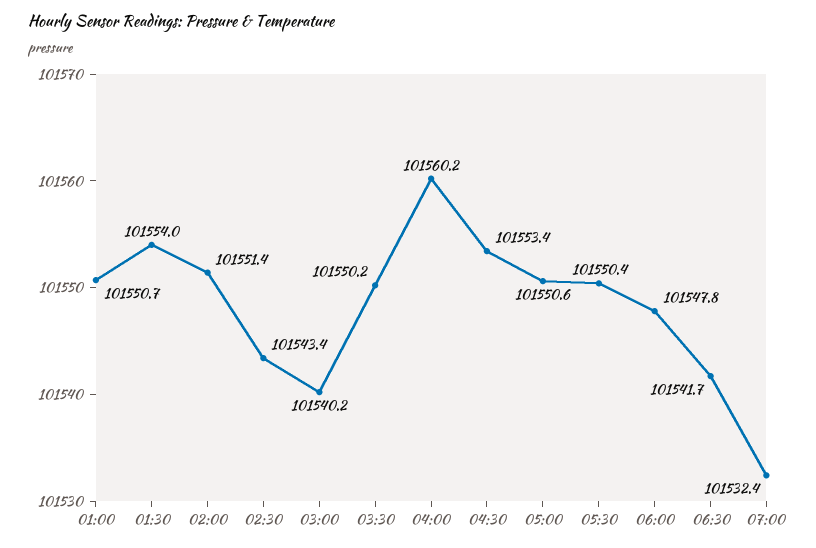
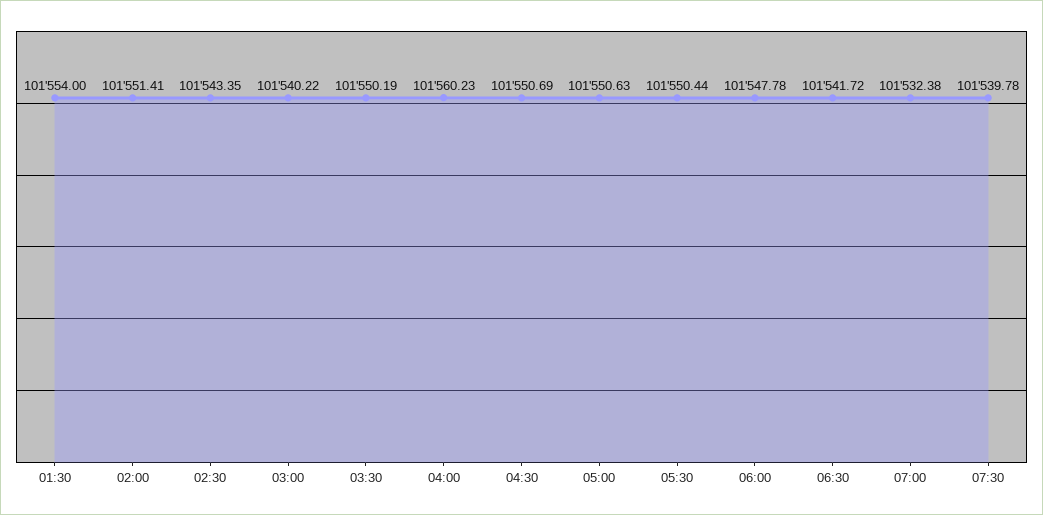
01:00: 101550.7 -> none
04:30: 101553.4 -> 101550.69
07:30: none -> 101539.78

